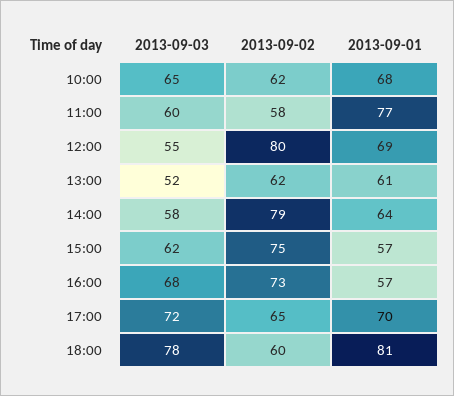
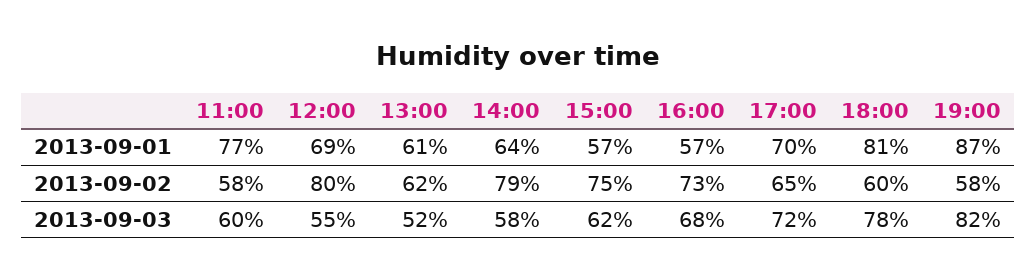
2013-09-03, 10:00: 65 -> none
2013-09-02, 10:00: 62 -> none
2013-09-01, 10:00: 68 -> none
2013-09-01, 19:00: none -> 87
2013-09-02, 19:00: none -> 58
2013-09-03, 19:00: none -> 82

